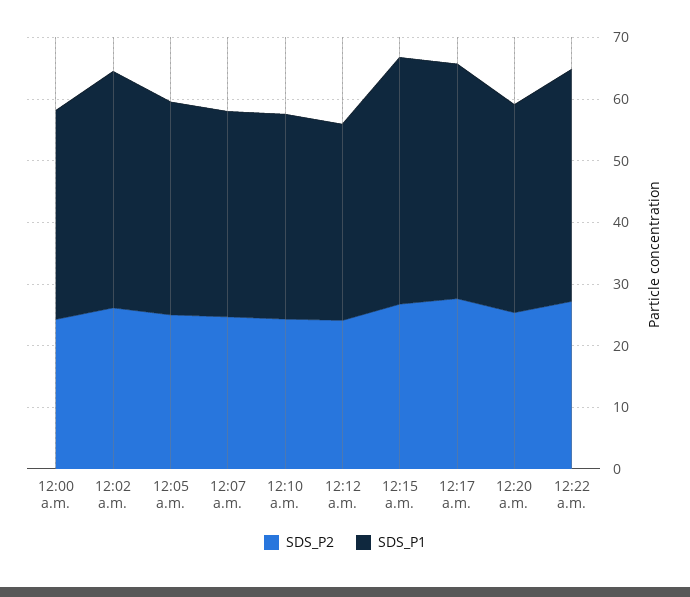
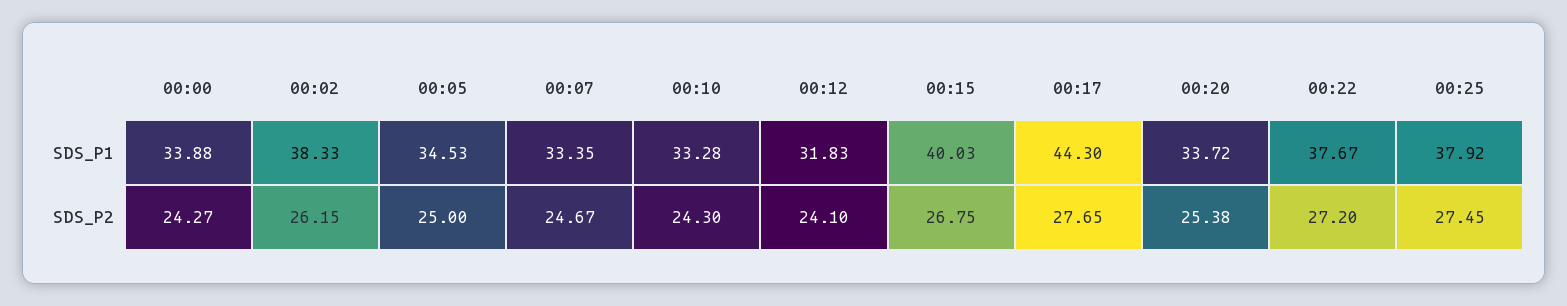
SDS_P1, 12:17 a.m.: 38 -> 44.3
SDS_P1, 00:25: none -> 37.92
SDS_P2, 00:25: none -> 27.45

